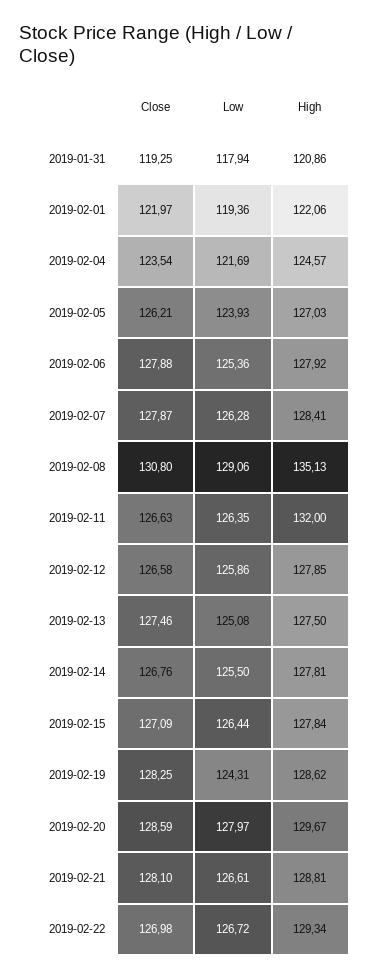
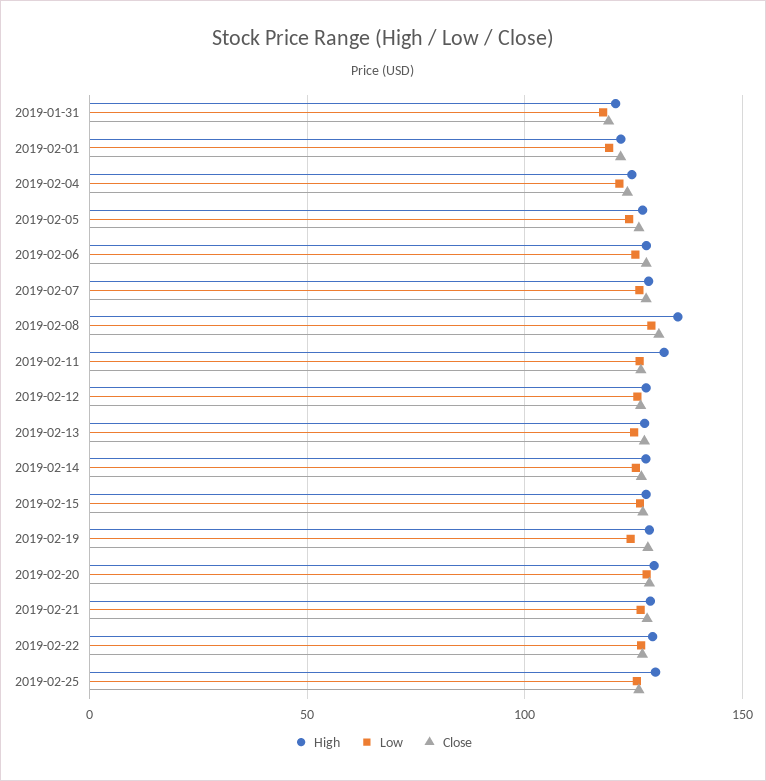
High, 2019-02-25: none -> 130
Low, 2019-02-25: none -> 125
Close, 2019-02-25: none -> 125

